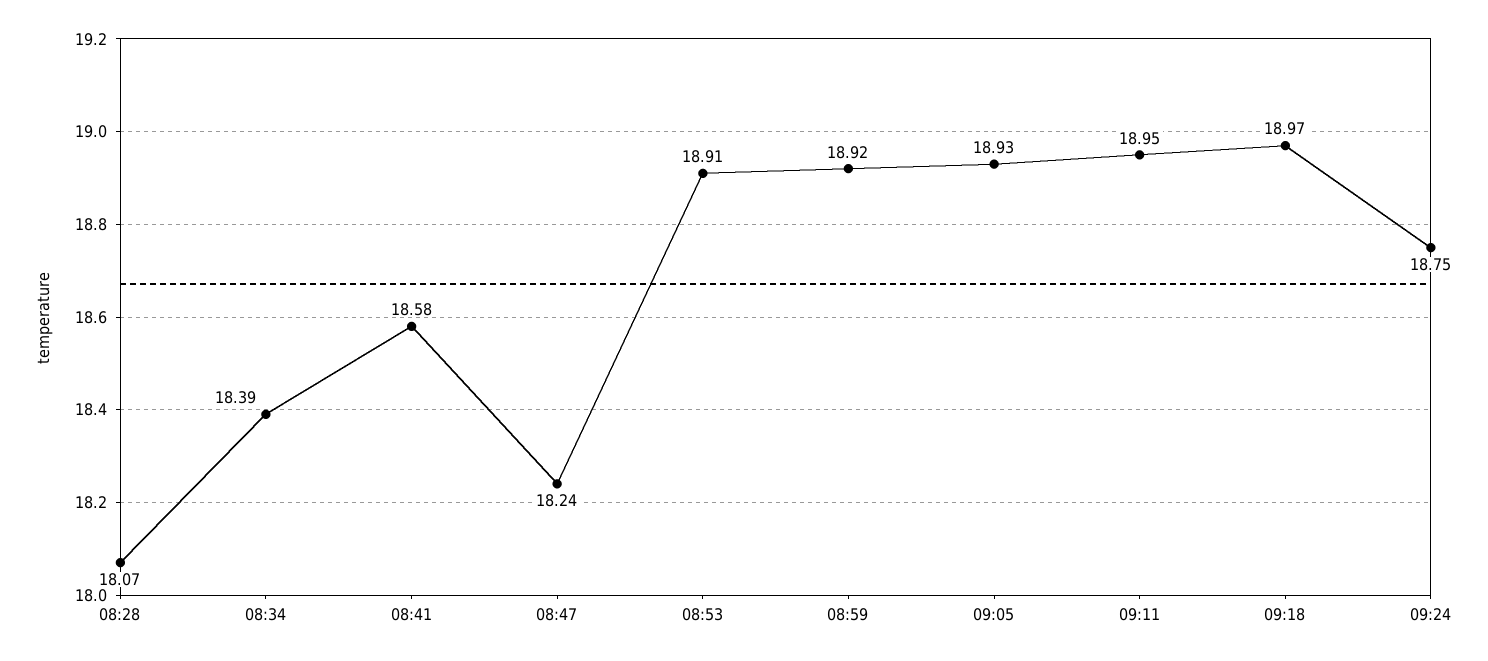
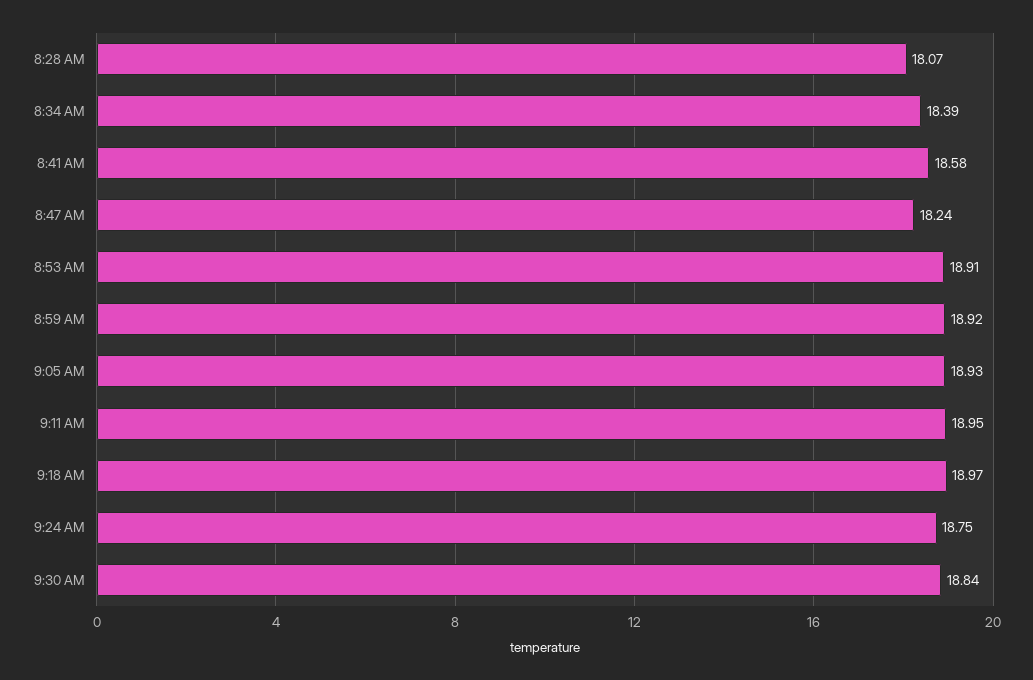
9:30 AM: none -> 18.84

